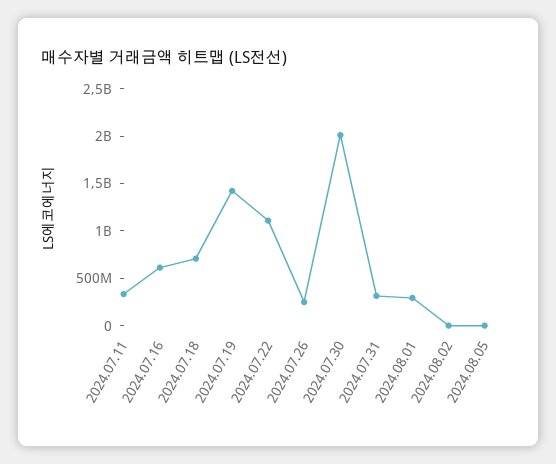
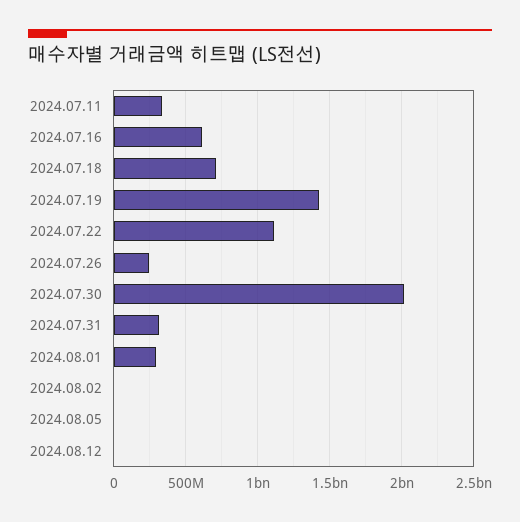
2024.08.12: none -> 0

